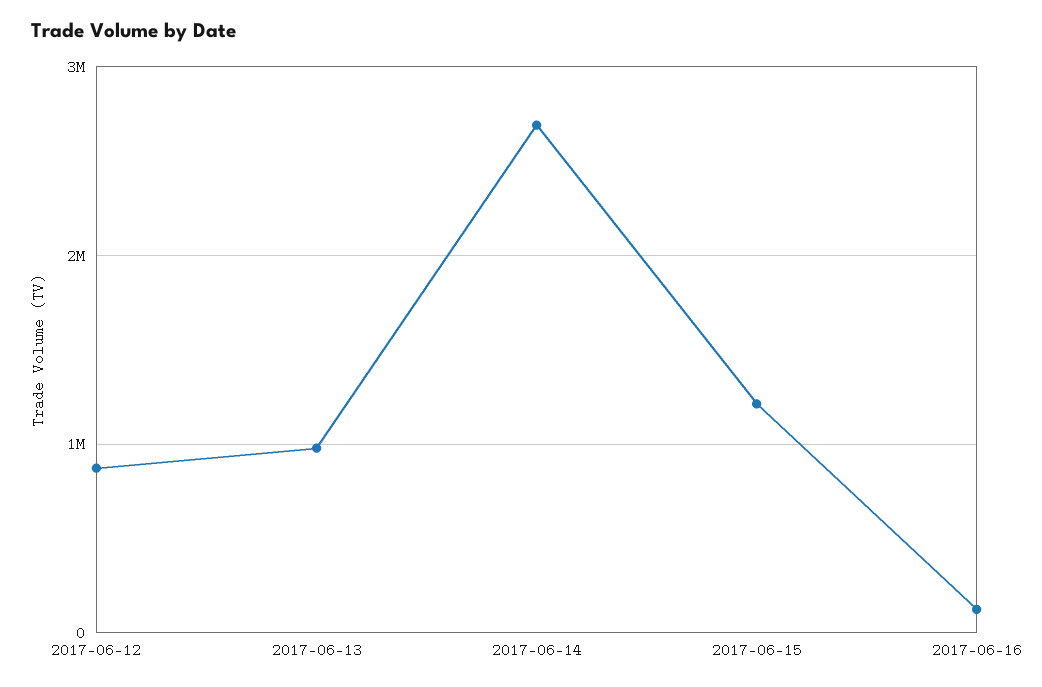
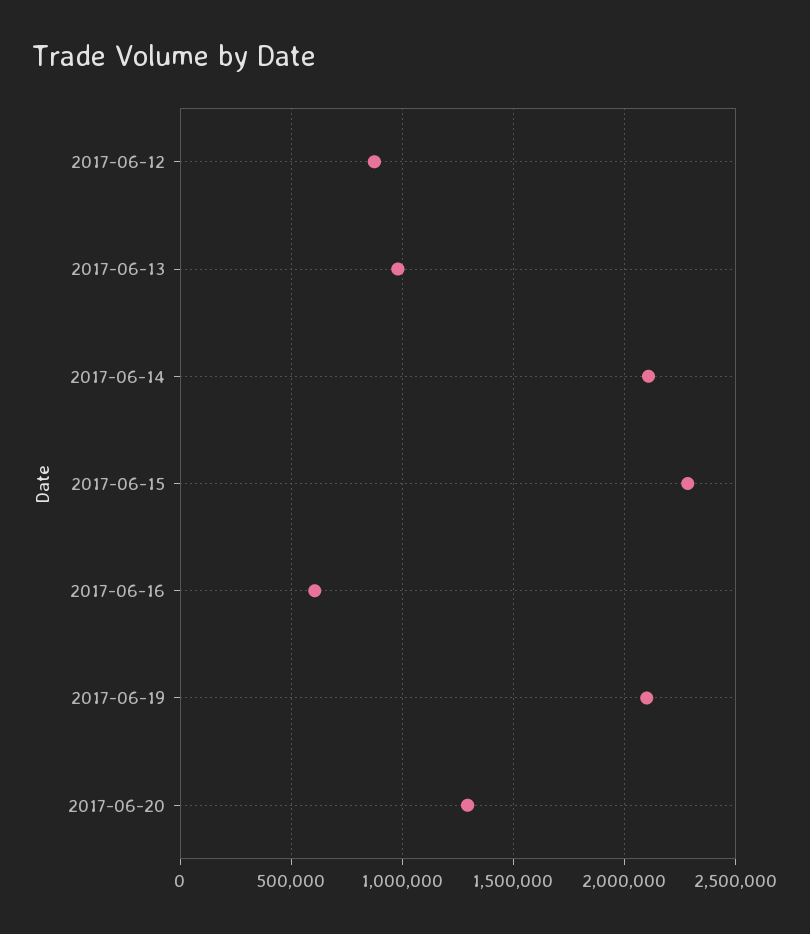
2017-06-14: 2700000 -> 2100000
2017-06-15: 1200000 -> 2300000
2017-06-16: 100000 -> 600000
2017-06-19: none -> 2100000
2017-06-20: none -> 1300000

